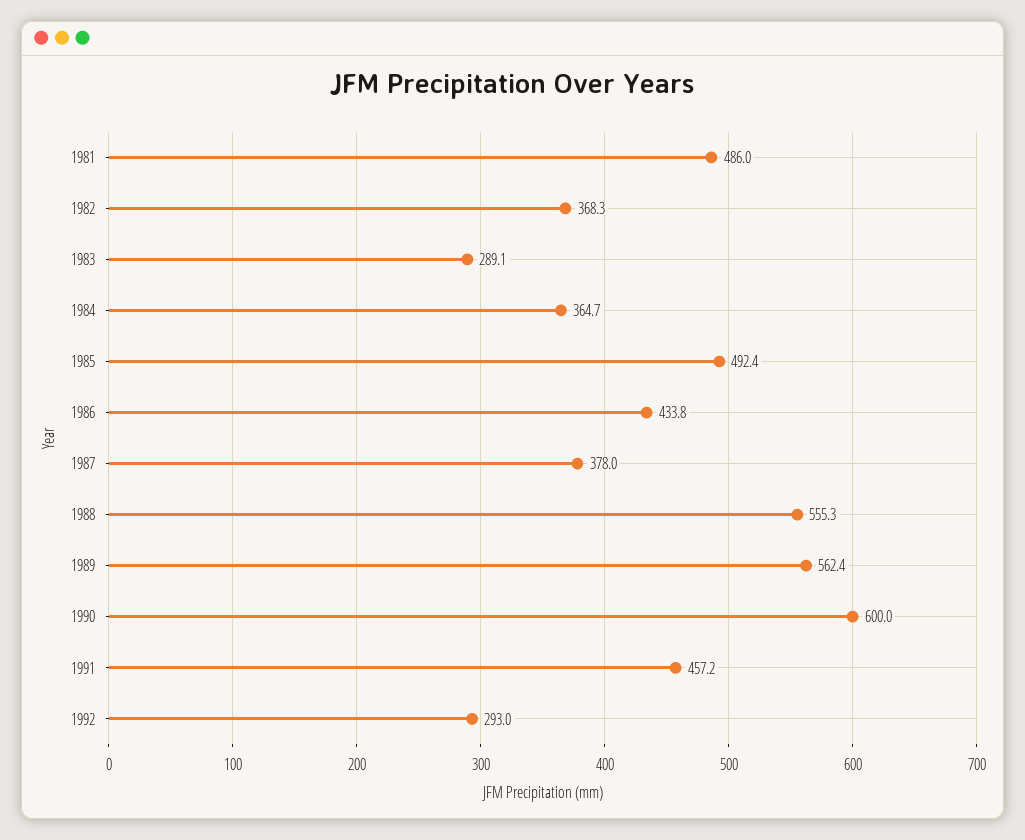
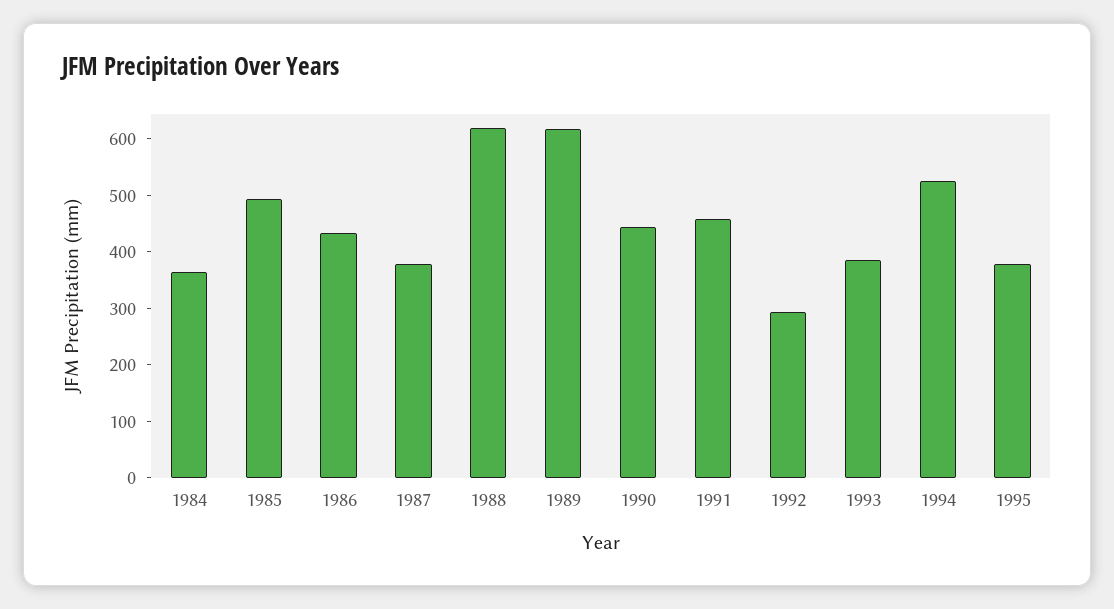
1981: 486 -> none
1982: 368.3 -> none
1983: 289.1 -> none
1988: 555.3 -> 620
1989: 562.4 -> 620
1990: 600 -> 440
1993: none -> 380
1994: none -> 520
1995: none -> 380

